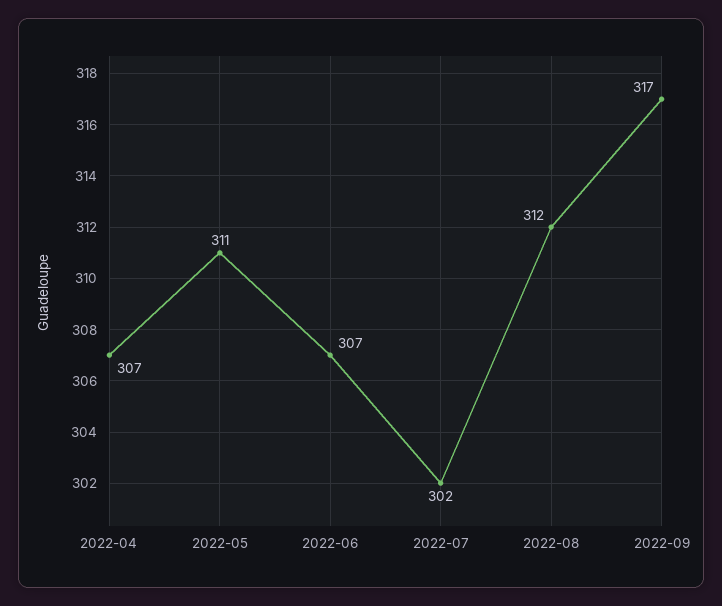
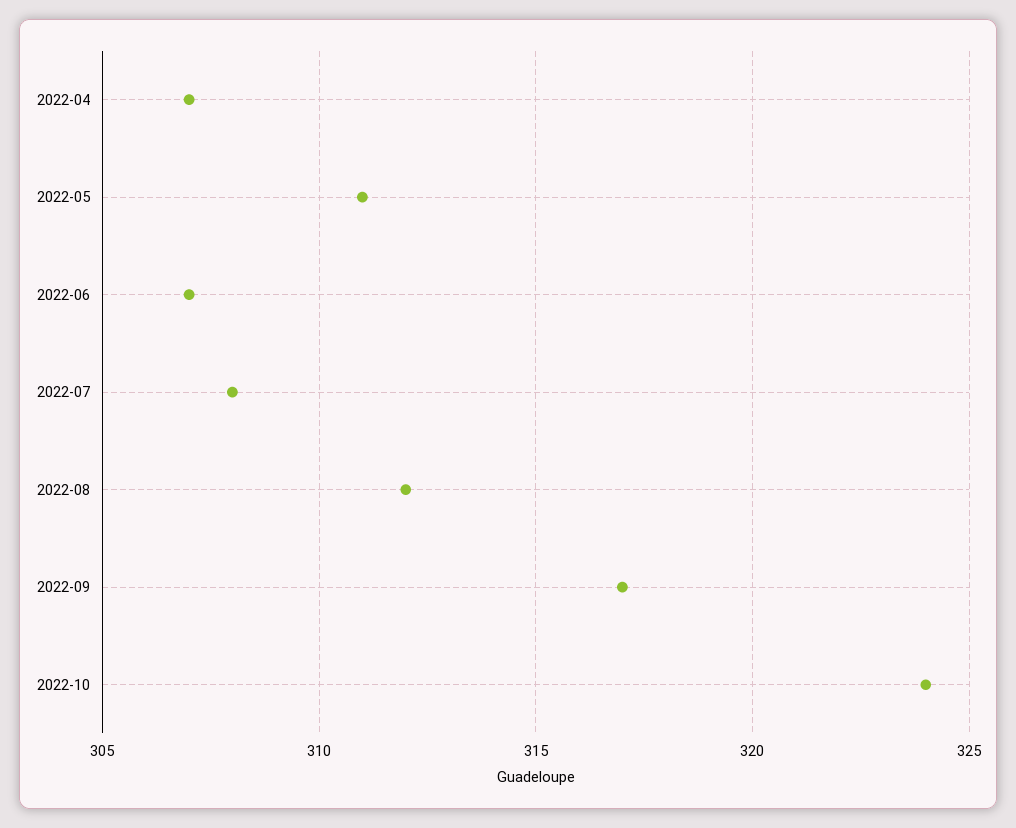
2022-07: 302 -> 308
2022-10: none -> 324

